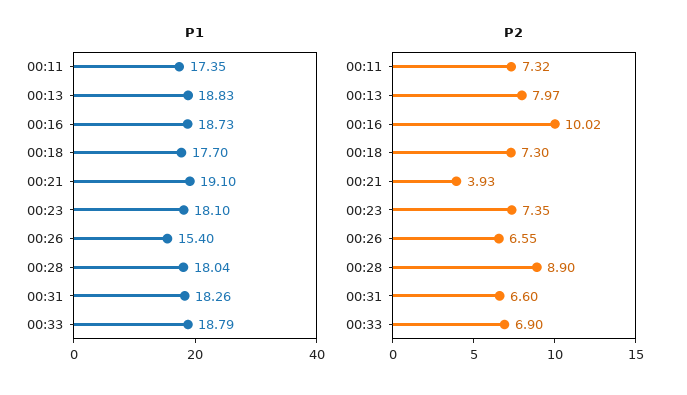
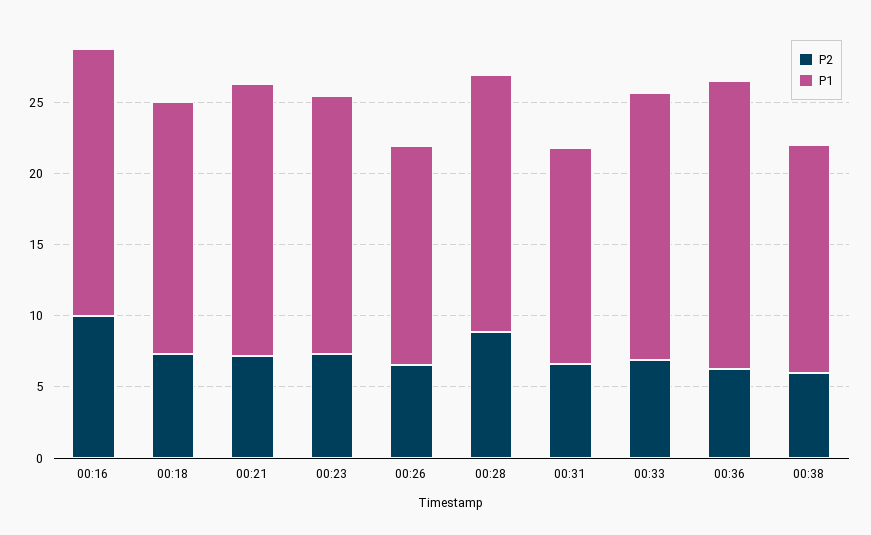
P1, 00:11: 17.35 -> none
P1, 00:13: 18.83 -> none
P1, 00:31: 18.26 -> 15
P2, 00:11: 7.32 -> none
P2, 00:13: 7.97 -> none
P2, 00:21: 3.93 -> 7
P2, 00:36: none -> 6
P1, 00:36: none -> 20
P2, 00:38: none -> 6
P1, 00:38: none -> 16

